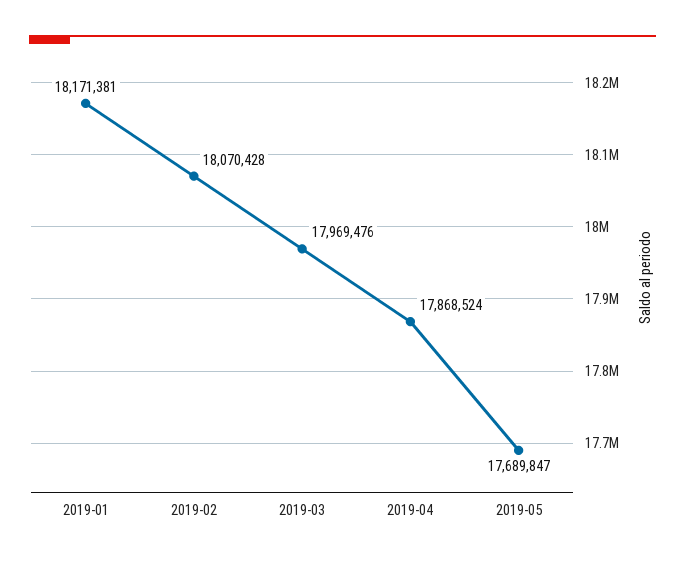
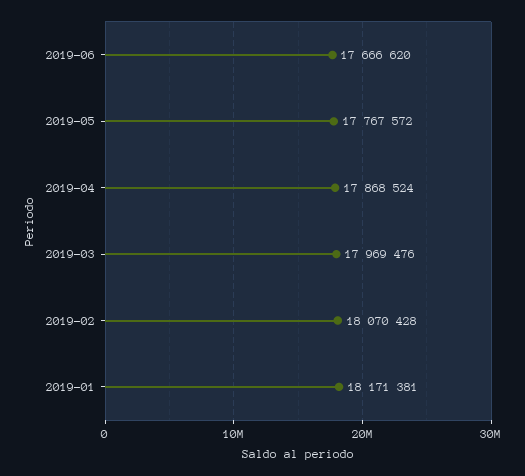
2019-05: 17689847 -> 17767572
2019-06: none -> 17666620

